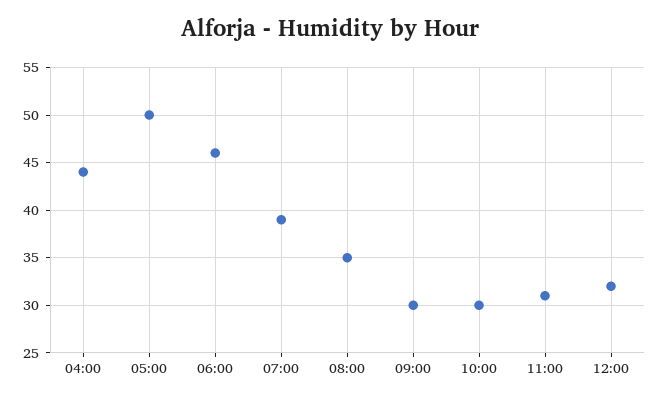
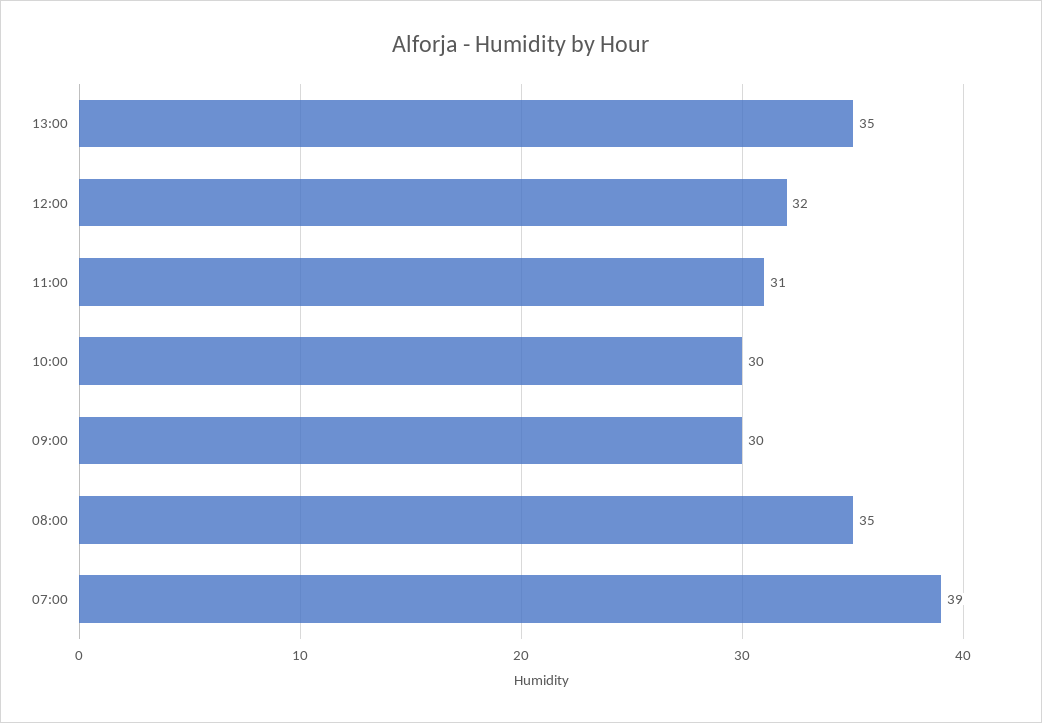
04:00: 44 -> none
05:00: 50 -> none
06:00: 46 -> none
13:00: none -> 35

